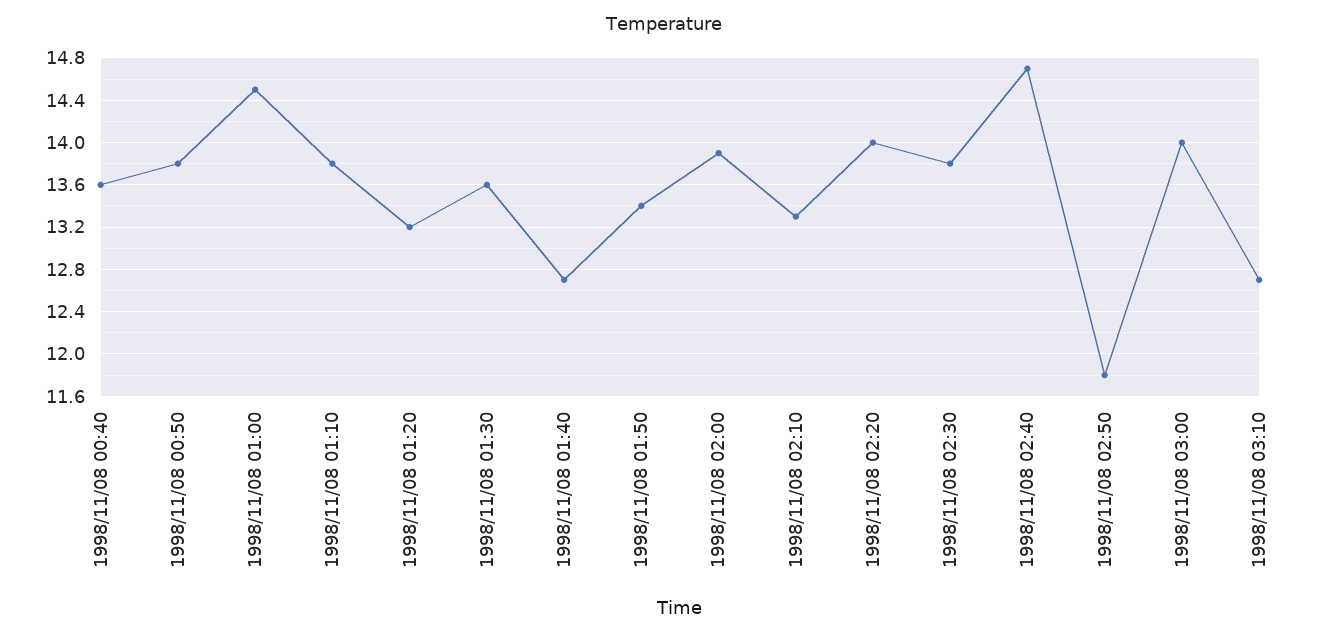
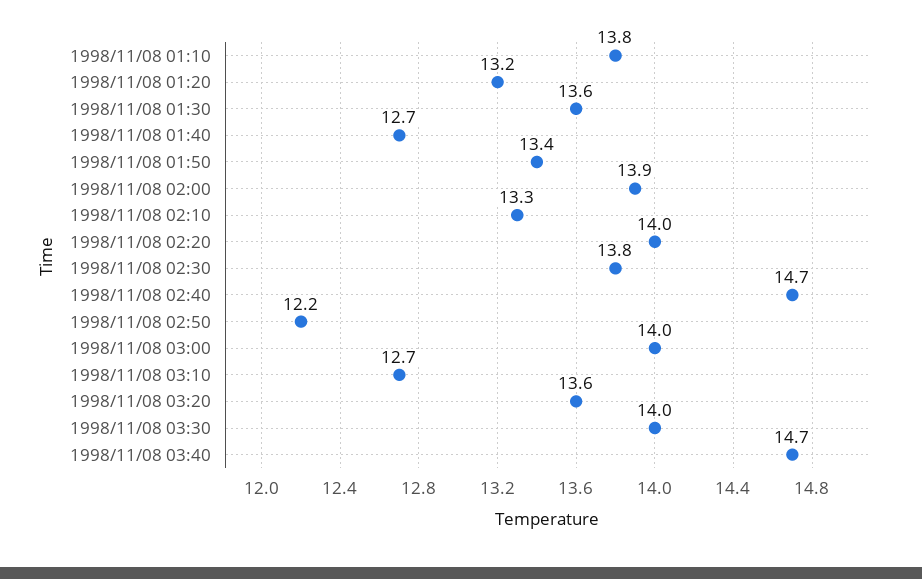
1998/11/08 00:40: 13.6 -> none
1998/11/08 00:50: 13.8 -> none
1998/11/08 01:00: 14.5 -> none
1998/11/08 02:50: 11.8 -> 12.2
1998/11/08 03:20: none -> 13.6
1998/11/08 03:30: none -> 14
1998/11/08 03:40: none -> 14.7

